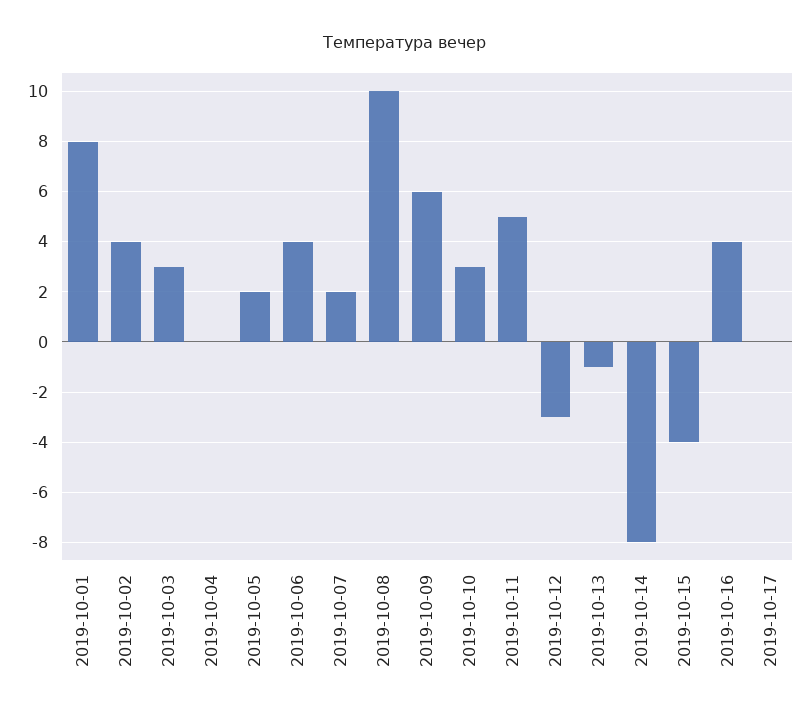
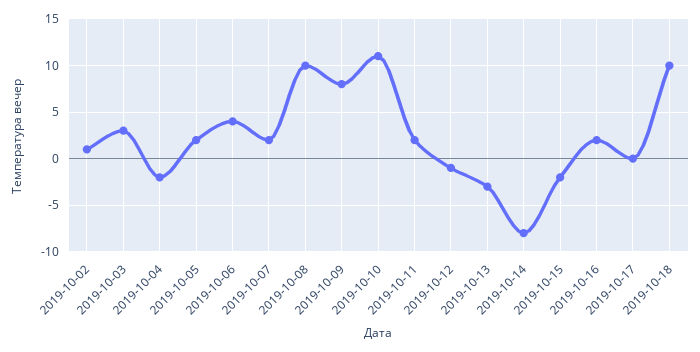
2019-10-01: 8 -> none
2019-10-02: 4 -> 1
2019-10-04: 0 -> -2
2019-10-09: 6 -> 8
2019-10-10: 3 -> 11
2019-10-11: 5 -> 2
2019-10-12: -3 -> -1
2019-10-13: -1 -> -3
2019-10-15: -4 -> -2
2019-10-16: 4 -> 2
2019-10-18: none -> 10

